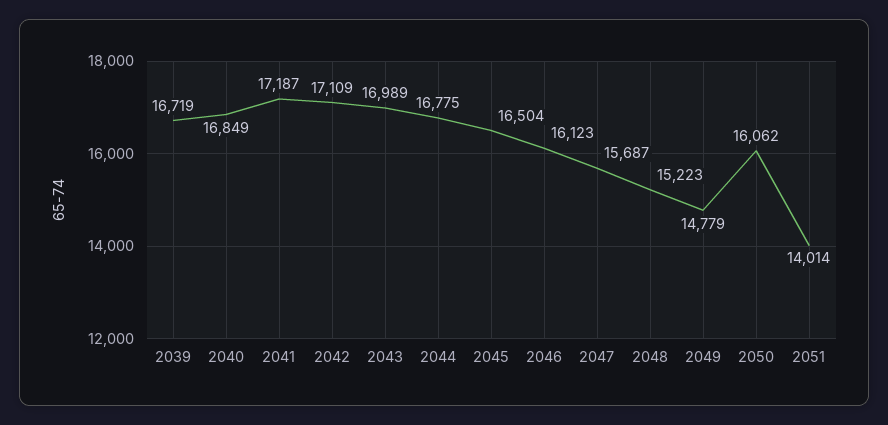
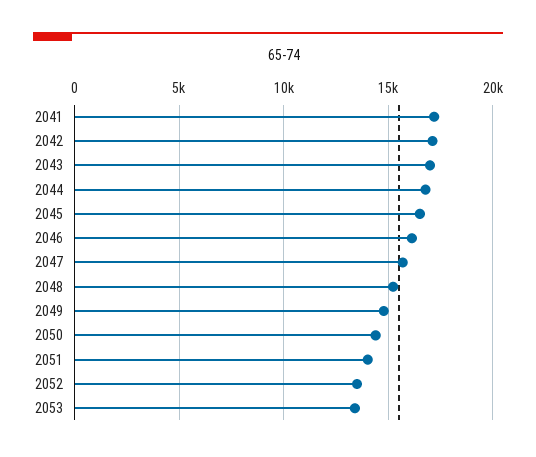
2039: 16719 -> none
2040: 16849 -> none
2050: 16062 -> 14500
2052: none -> 13500
2053: none -> 13500

